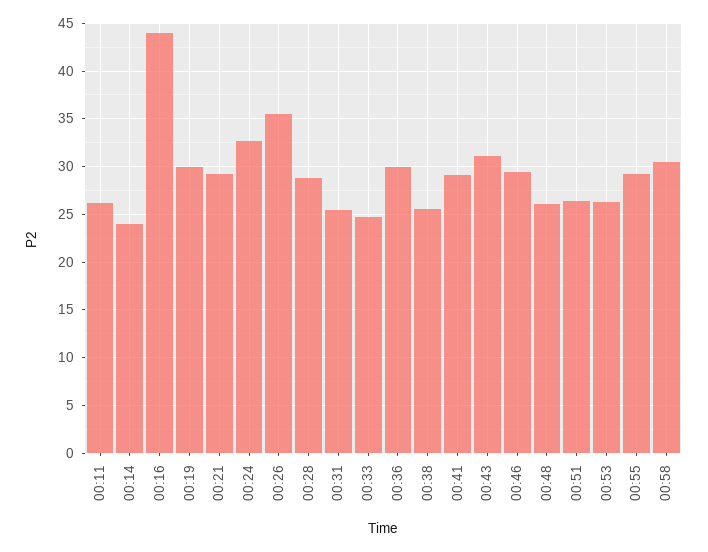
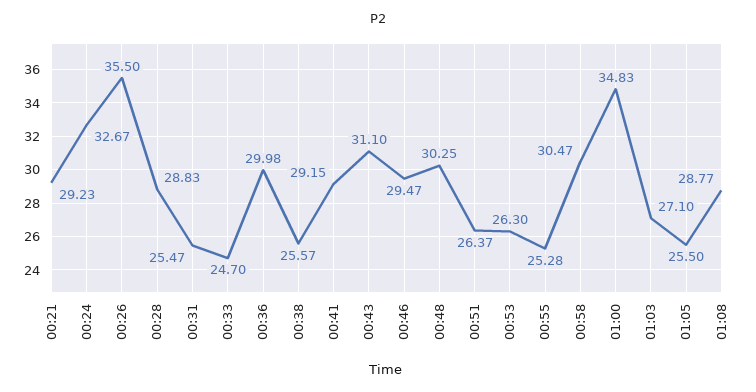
00:11: 26 -> none
00:14: 24 -> none
00:16: 44 -> none
00:19: 30 -> none
00:48: 26 -> 30.25
00:55: 29 -> 25.28
01:00: none -> 34.83
01:03: none -> 27.1
01:05: none -> 25.5
01:08: none -> 28.77

